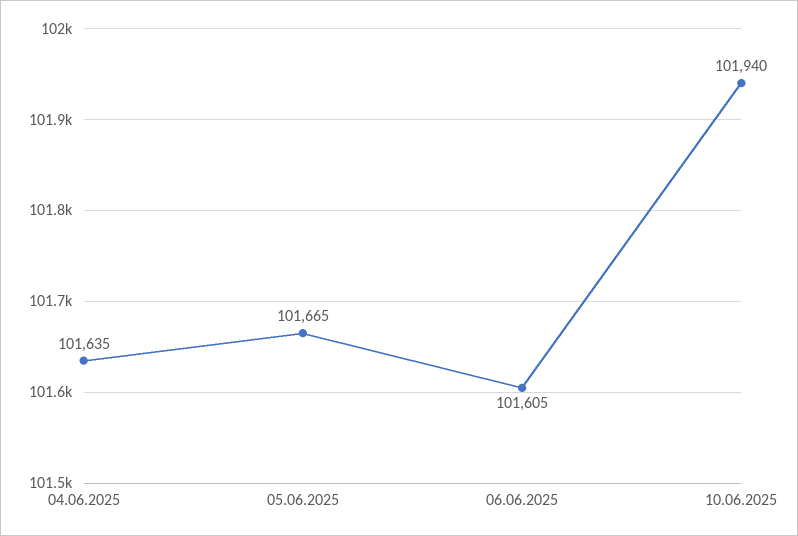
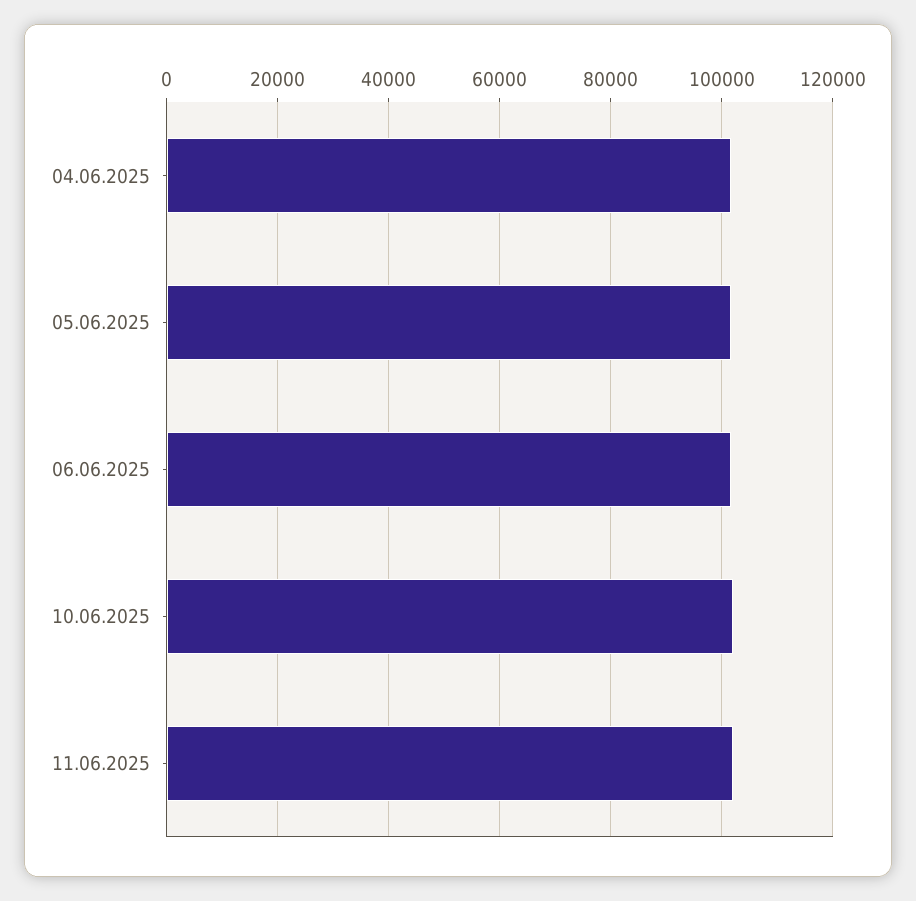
11.06.2025: none -> 102000

